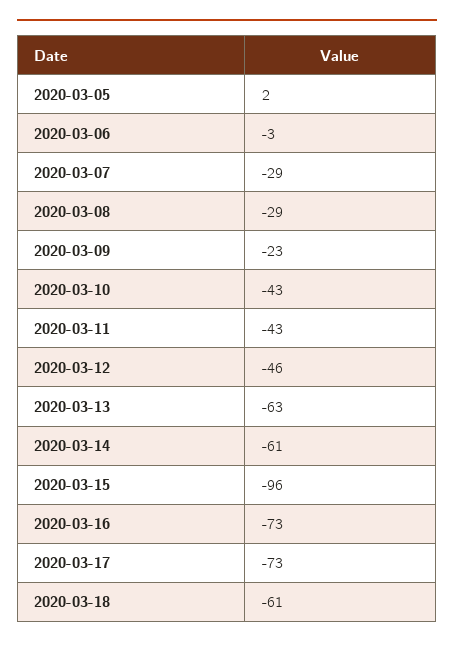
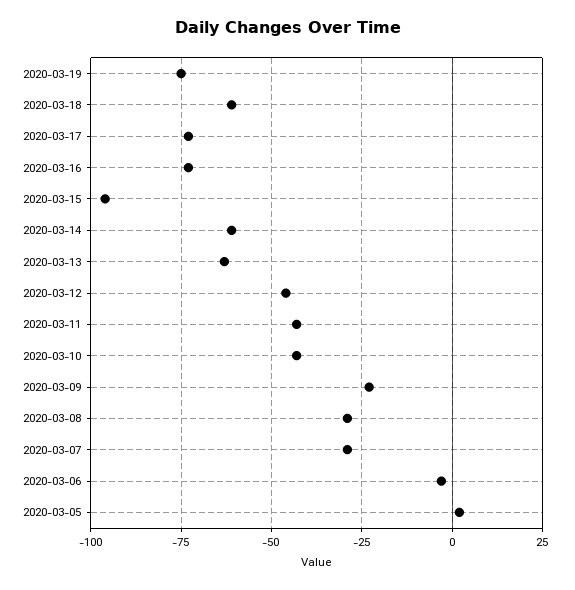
2020-03-19: none -> -75

